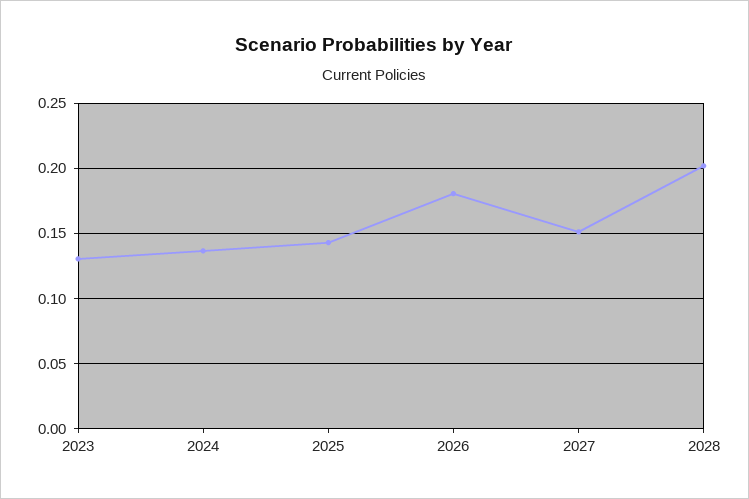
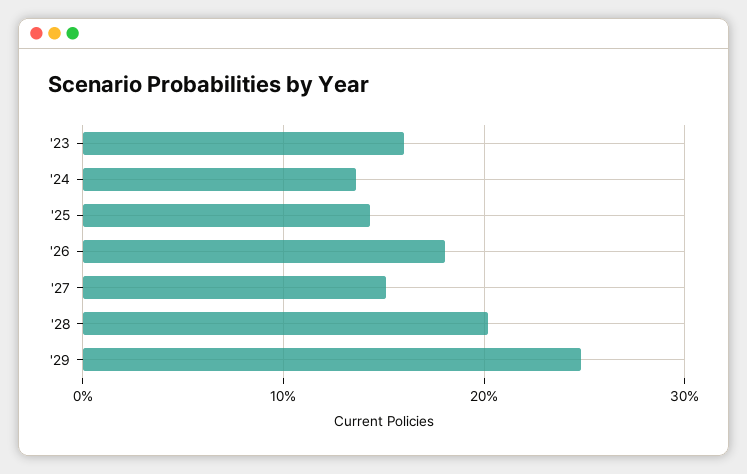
2023: 0.13 -> 0.16
'29: none -> 0.25

